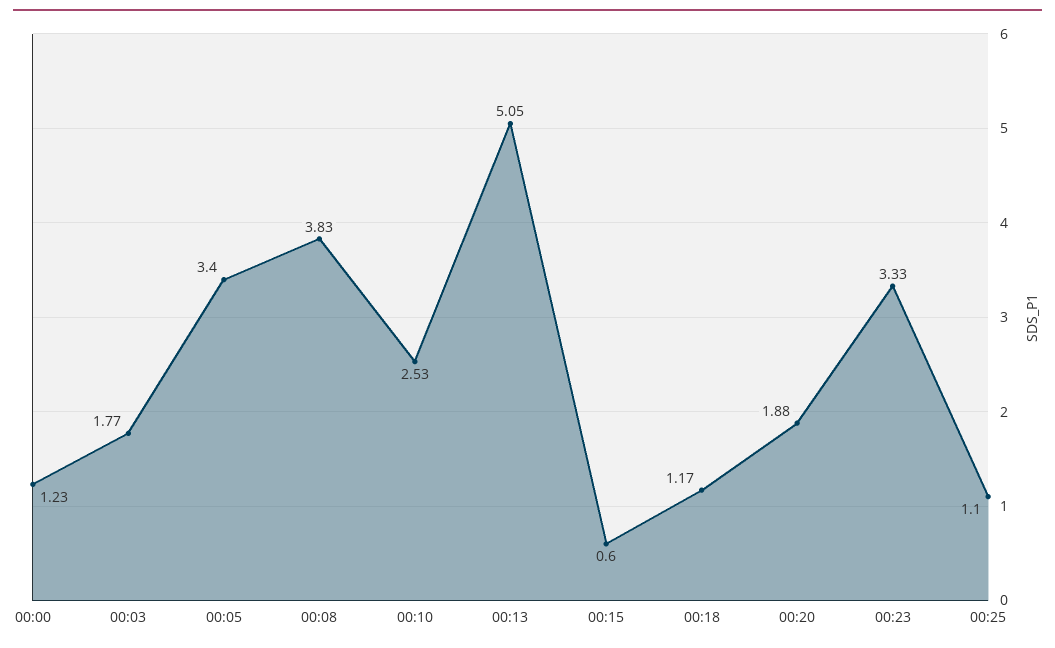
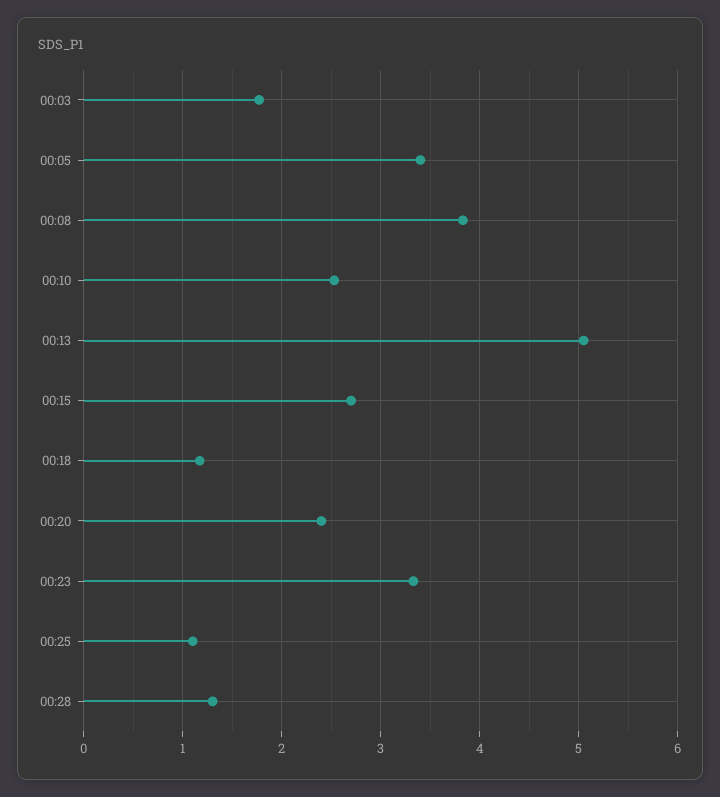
00:00: 1.23 -> none
00:15: 0.6 -> 2.7
00:20: 1.88 -> 2.4
00:28: none -> 1.3

